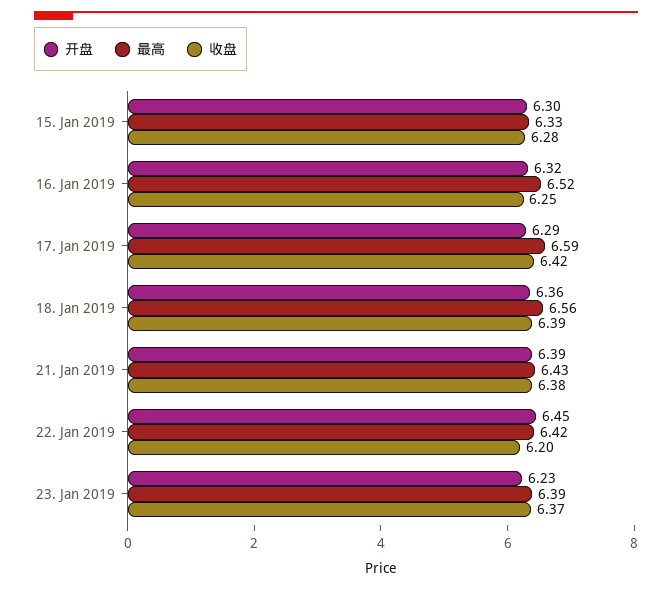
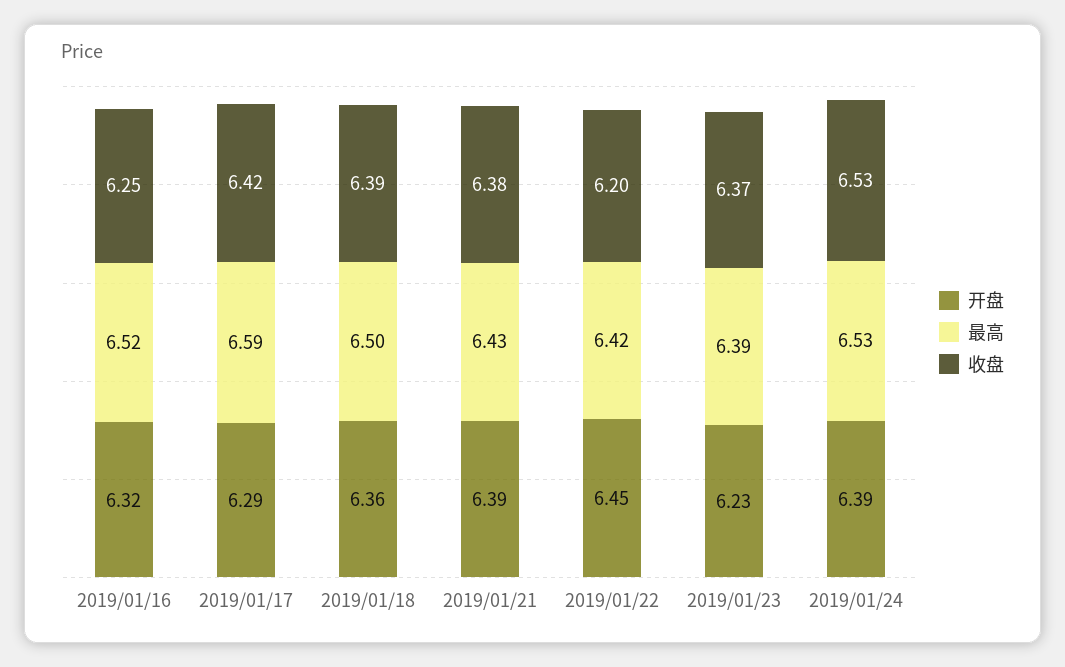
开盘, 15. Jan 2019: 6.3 -> none
最高, 15. Jan 2019: 6.33 -> none
收盘, 15. Jan 2019: 6.28 -> none
最高, 18. Jan 2019: 6.56 -> 6.5
开盘, 2019/01/24: none -> 6.39
最高, 2019/01/24: none -> 6.53
收盘, 2019/01/24: none -> 6.53

